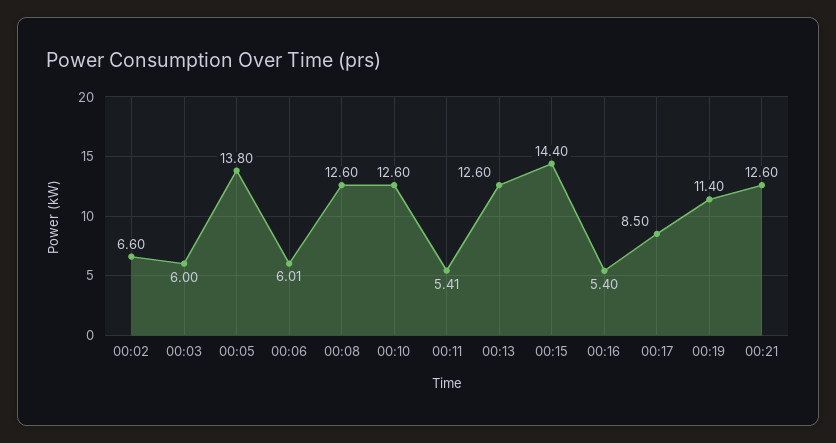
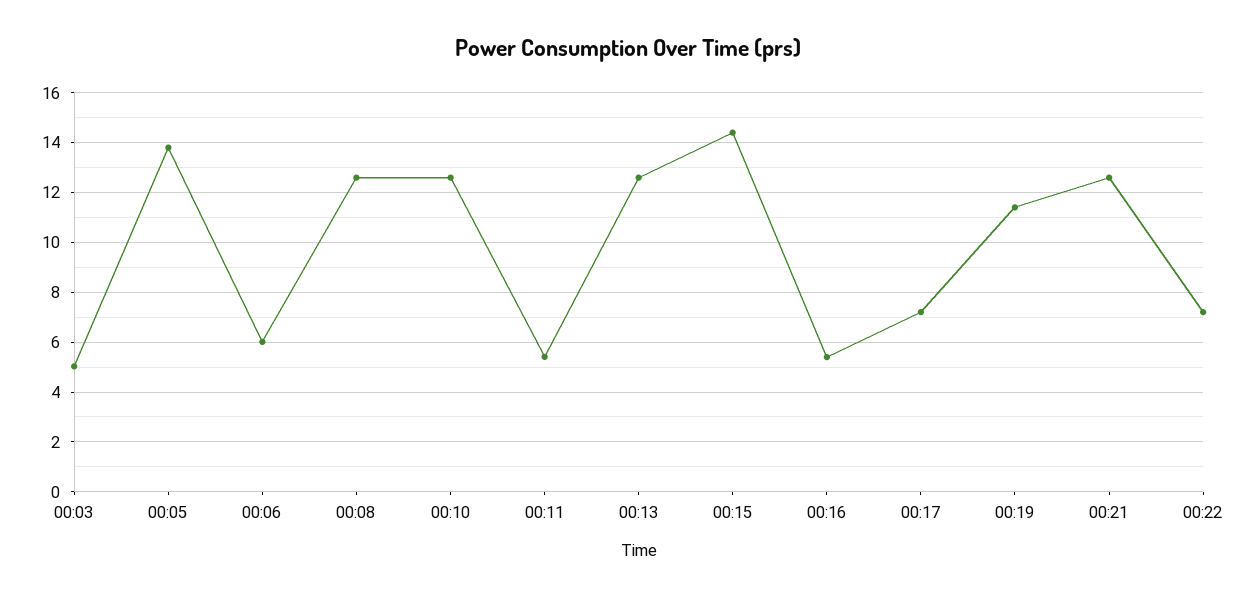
00:02: 6.6 -> none
00:03: 6 -> 5
00:17: 8.5 -> 7.25
00:22: none -> 7.25

